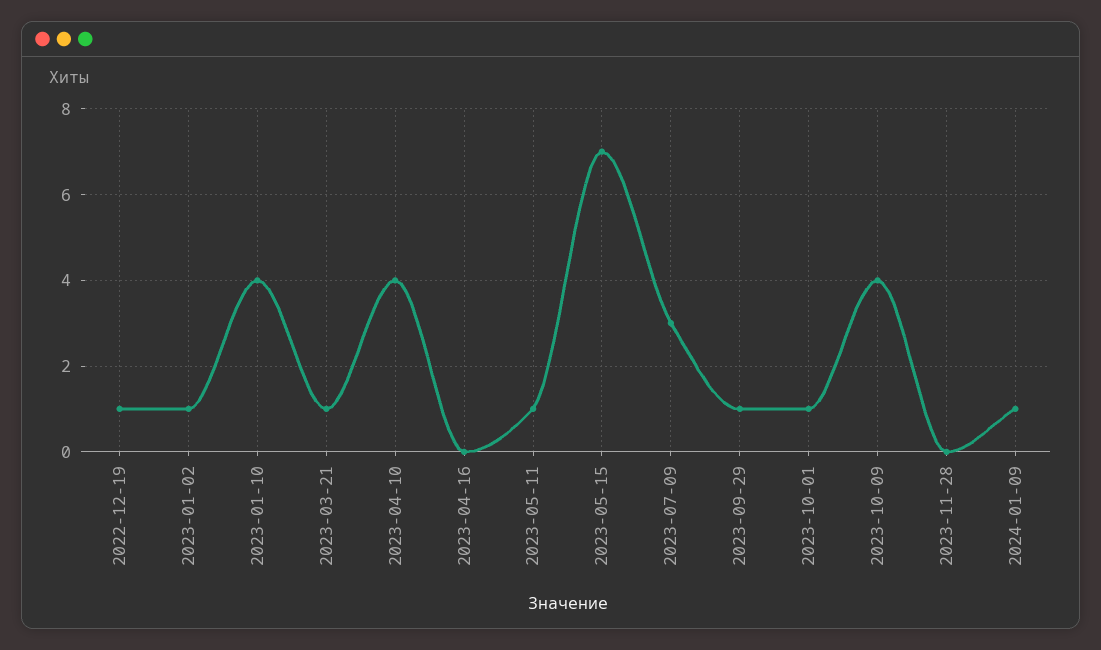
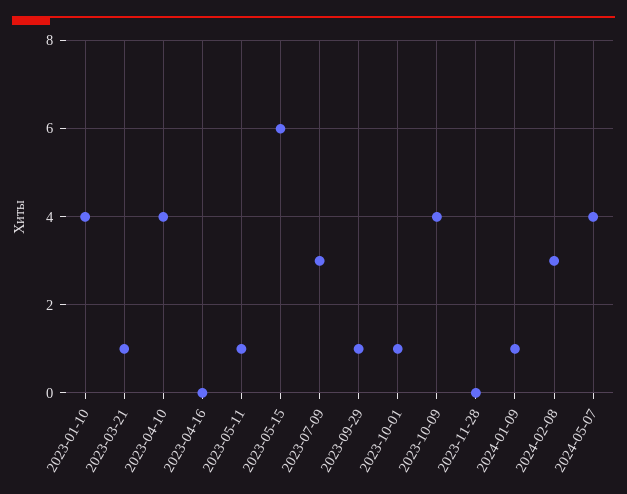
2022-12-19: 1 -> none
2023-01-02: 1 -> none
2023-05-15: 7 -> 6
2024-02-08: none -> 3
2024-05-07: none -> 4

